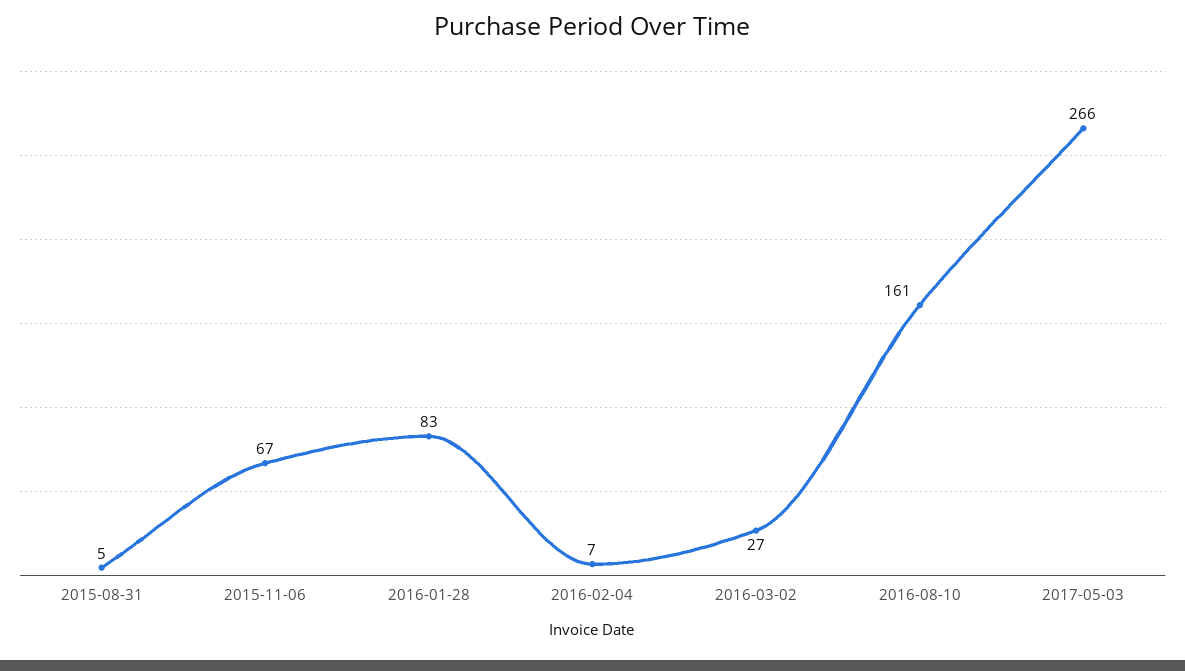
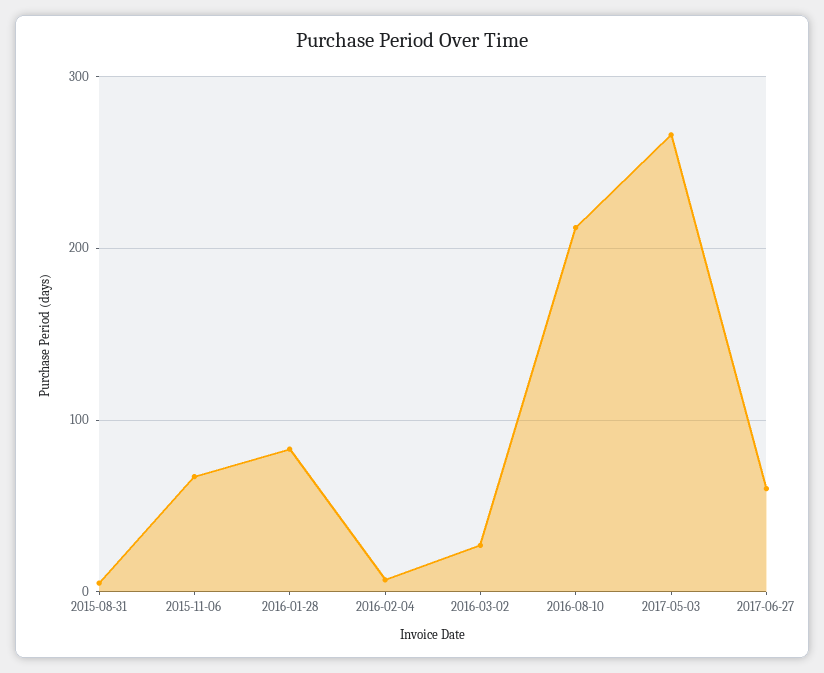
2016-08-10: 161 -> 210
2017-06-27: none -> 60

